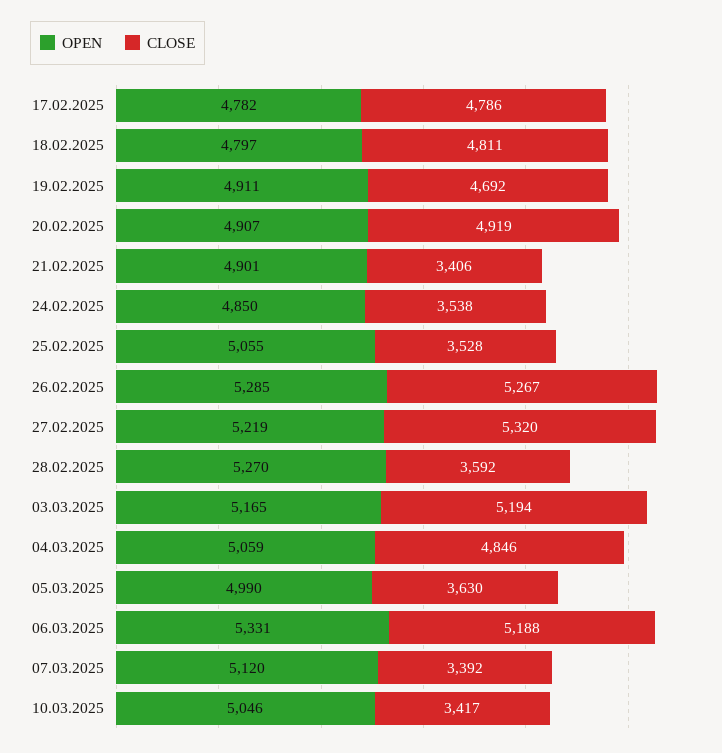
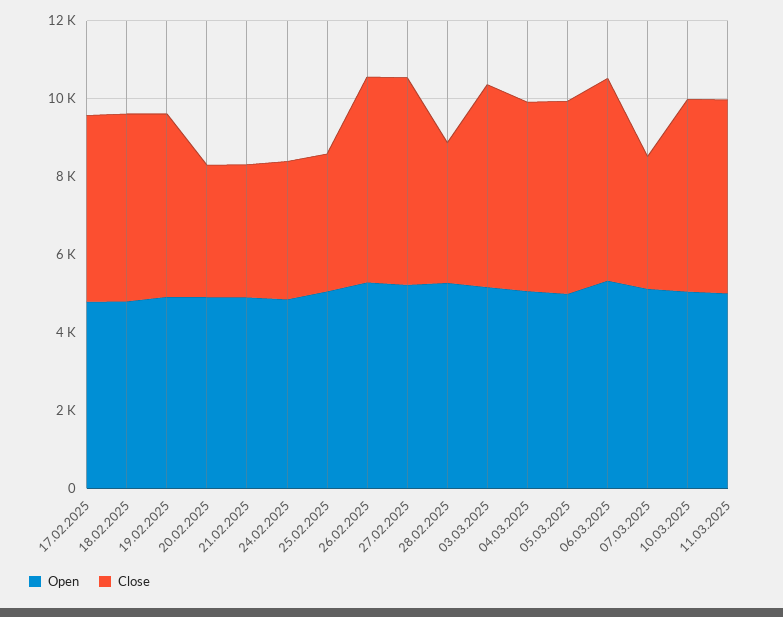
CLOSE, 20.02.2025: 4919 -> 3500
CLOSE, 05.03.2025: 3630 -> 5000
CLOSE, 10.03.2025: 3417 -> 5000
OPEN, 11.03.2025: none -> 5000
CLOSE, 11.03.2025: none -> 5000

